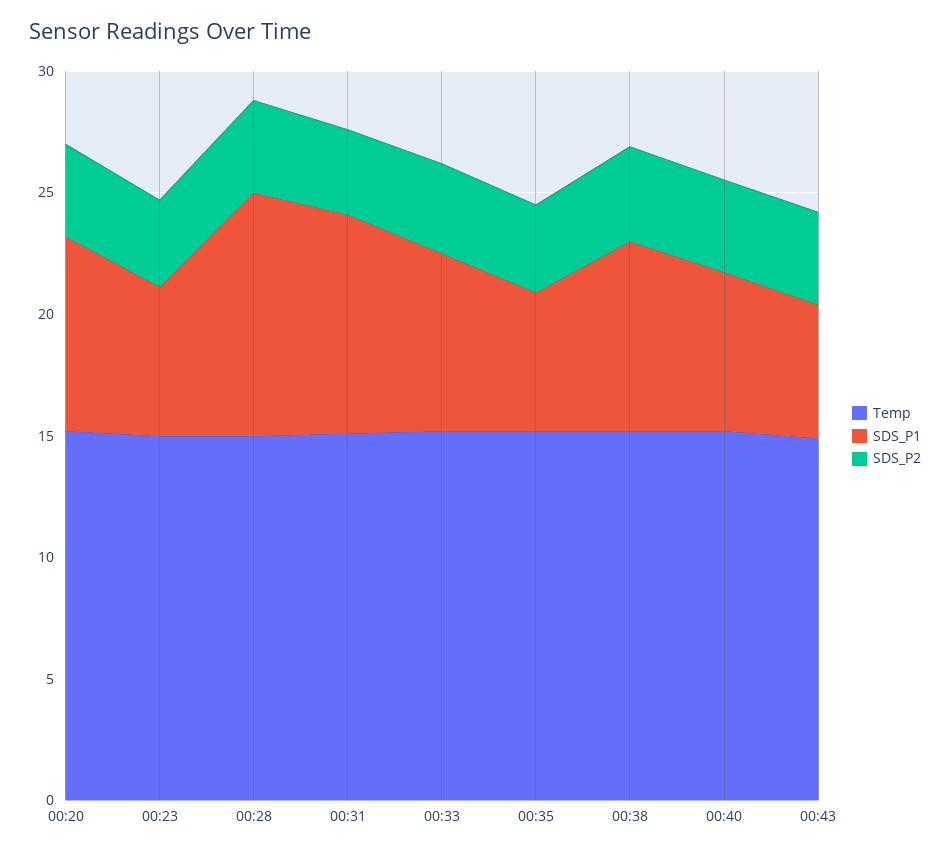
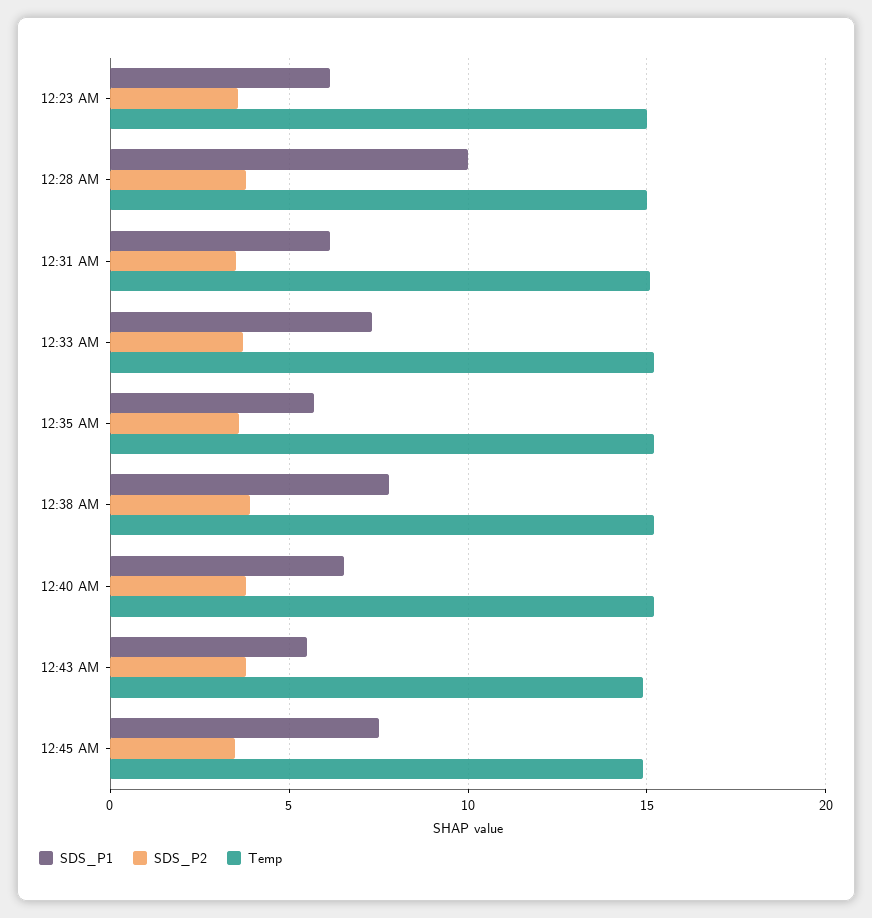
Temp, 00:20: 15 -> none
SDS_P1, 00:20: 8 -> none
SDS_P2, 00:20: 4 -> none
SDS_P1, 00:31: 9 -> 6
SDS_P1, 12:45 AM: none -> 7.5
SDS_P2, 12:45 AM: none -> 3.5
Temp, 12:45 AM: none -> 15

